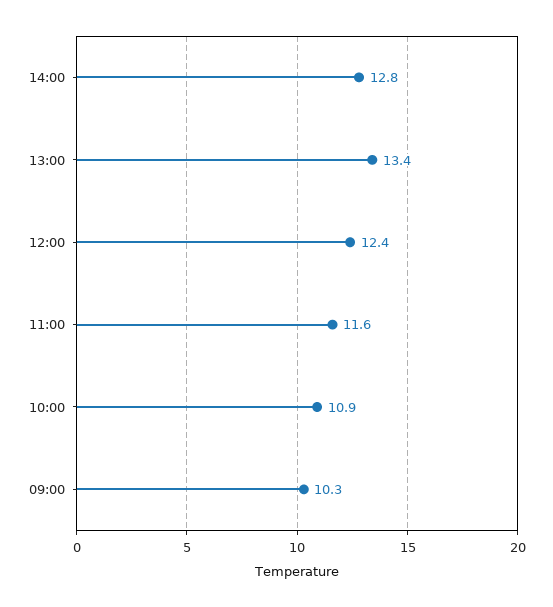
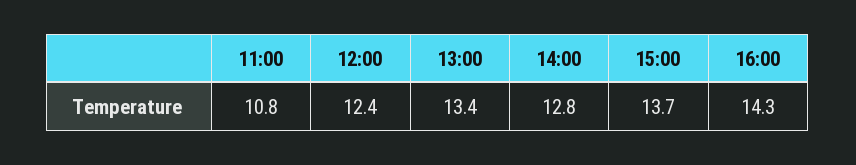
11:00: 11.6 -> 10.8
10:00: 10.9 -> none
09:00: 10.3 -> none
15:00: none -> 13.7
16:00: none -> 14.3

